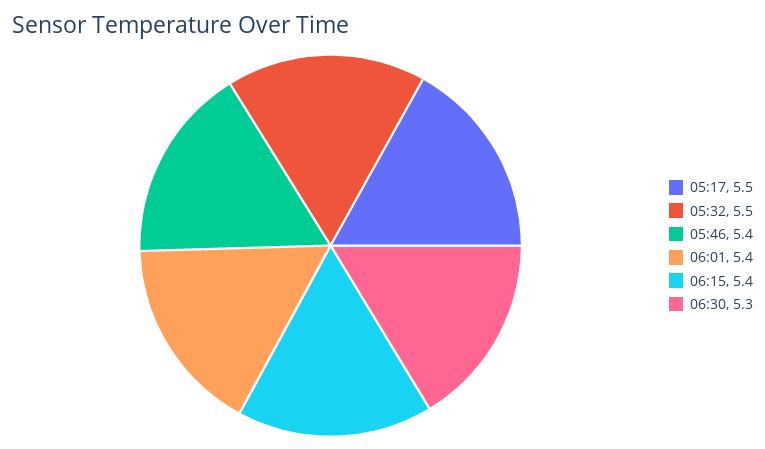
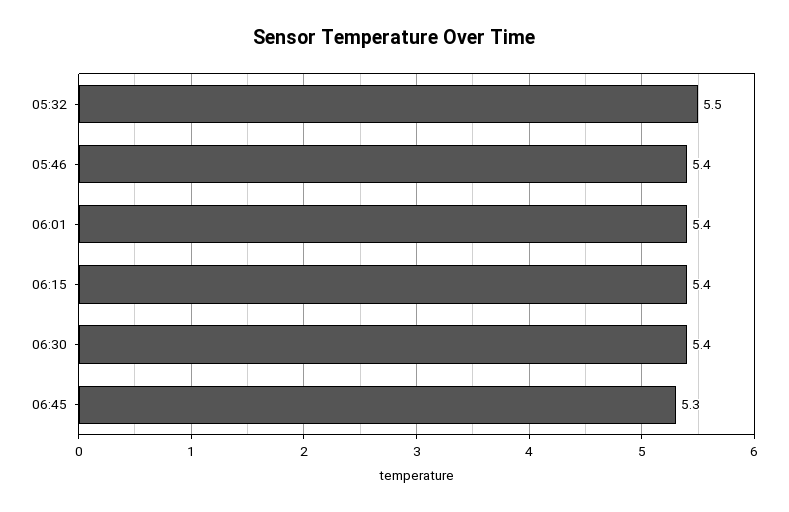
05:17: 5.5 -> none
06:30: 5.3 -> 5.4
06:45: none -> 5.3

